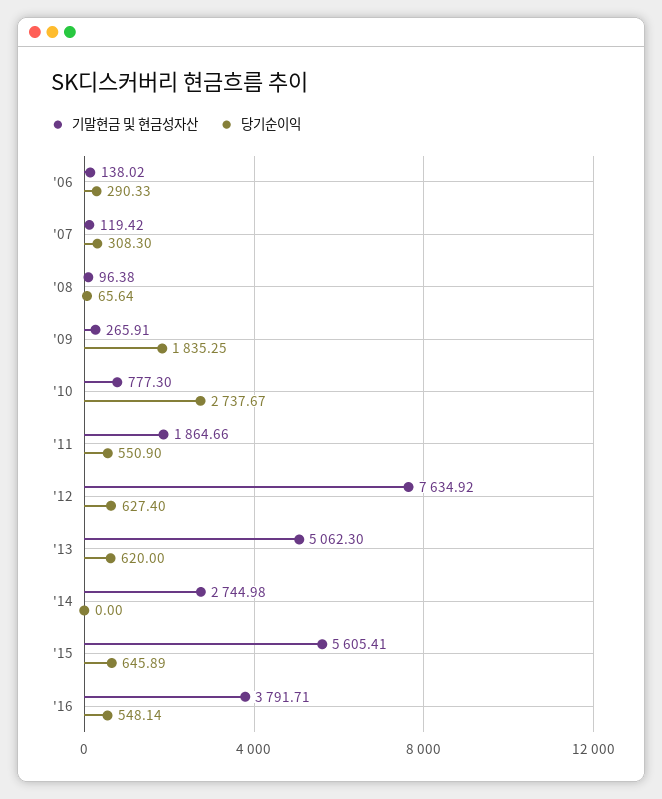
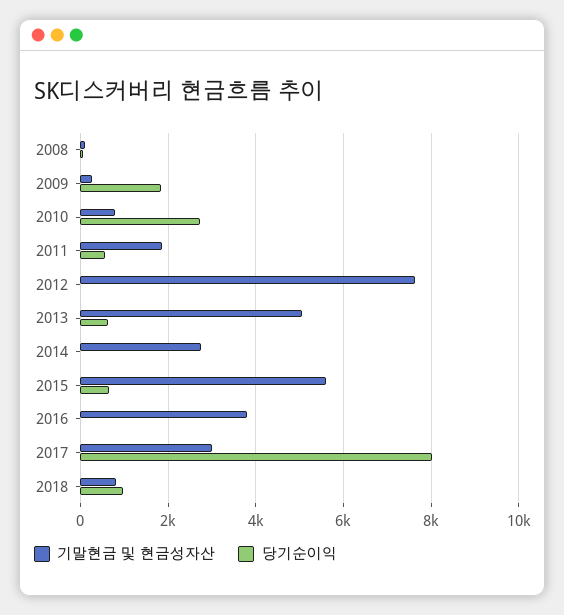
기말현금 및 현금성자산, '06: 138.02 -> none
당기순이익, '06: 290.33 -> none
기말현금 및 현금성자산, '07: 119.42 -> none
당기순이익, '07: 308.3 -> none
당기순이익, '12: 627.4 -> 0
당기순이익, '16: 548.14 -> 0
기말현금 및 현금성자산, 2017: none -> 3000
당기순이익, 2017: none -> 8000
기말현금 및 현금성자산, 2018: none -> 800
당기순이익, 2018: none -> 1000

